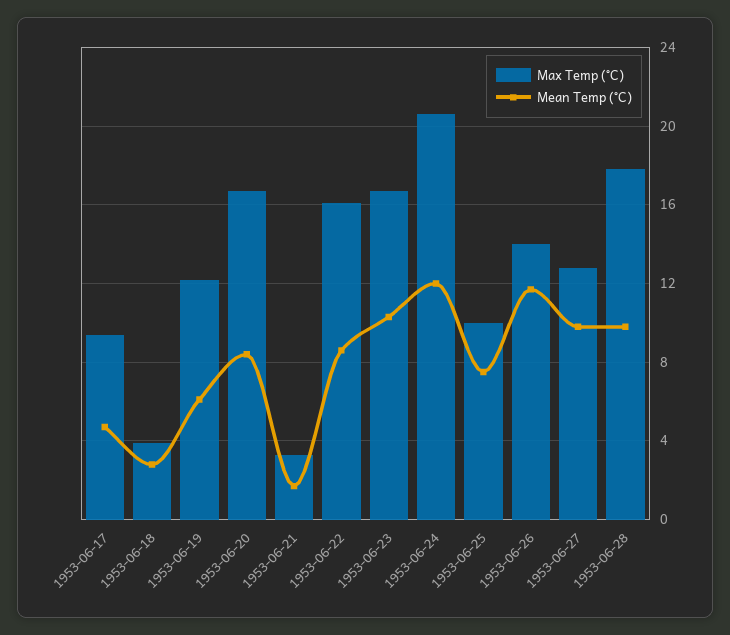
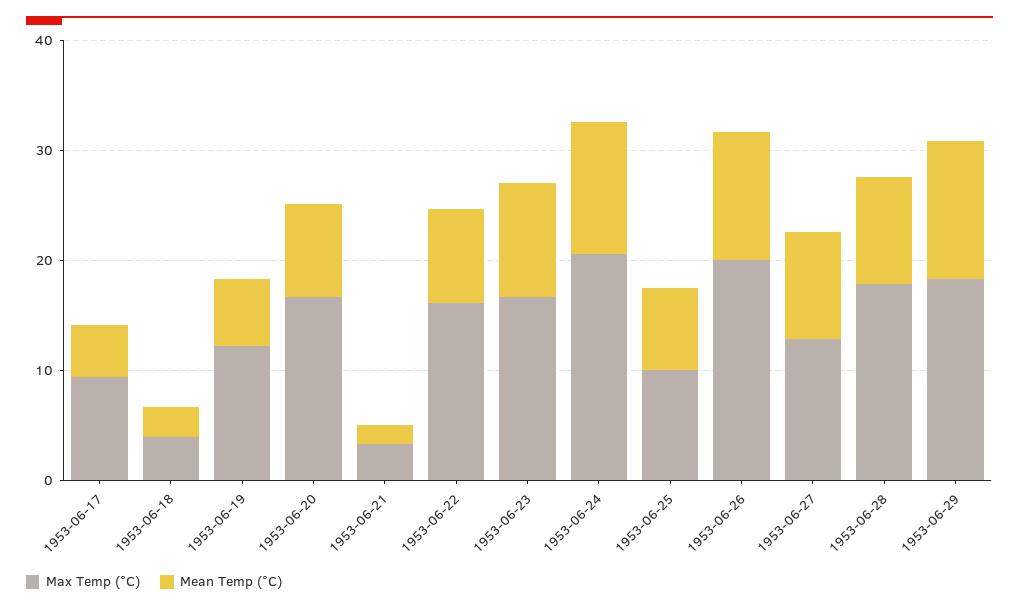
Max Temp (°C), 1953-06-26: 14 -> 20
Max Temp (°C), 1953-06-29: none -> 18
Mean Temp (°C), 1953-06-29: none -> 12

